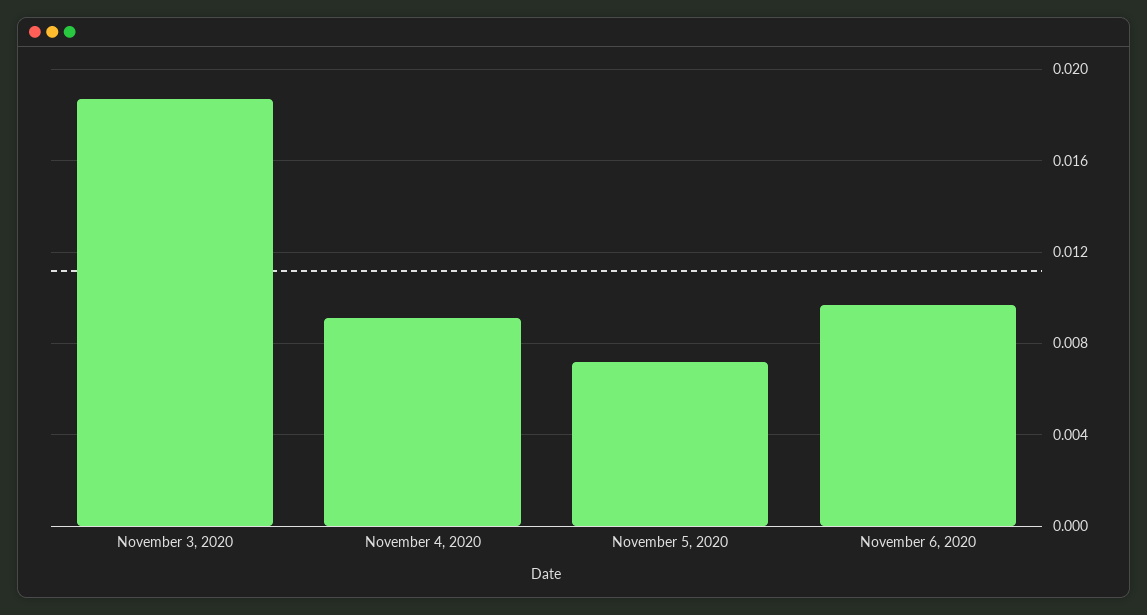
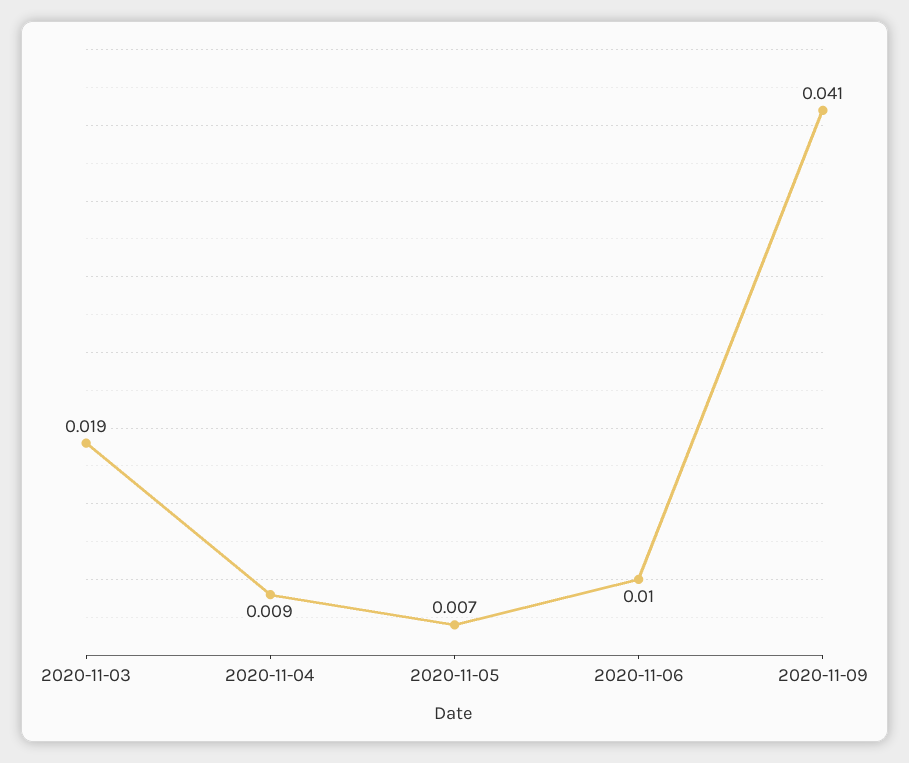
2020-11-09: none -> 0.041

